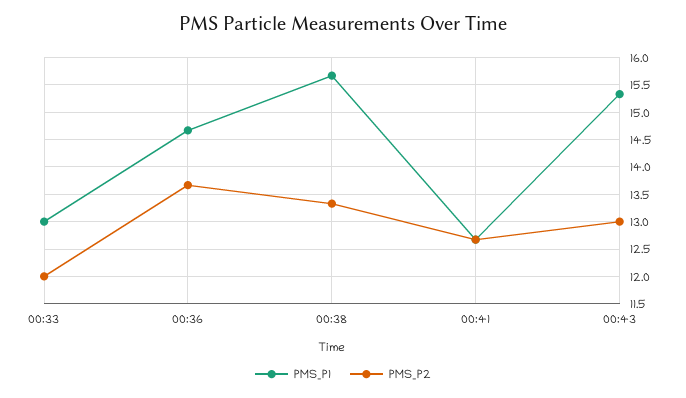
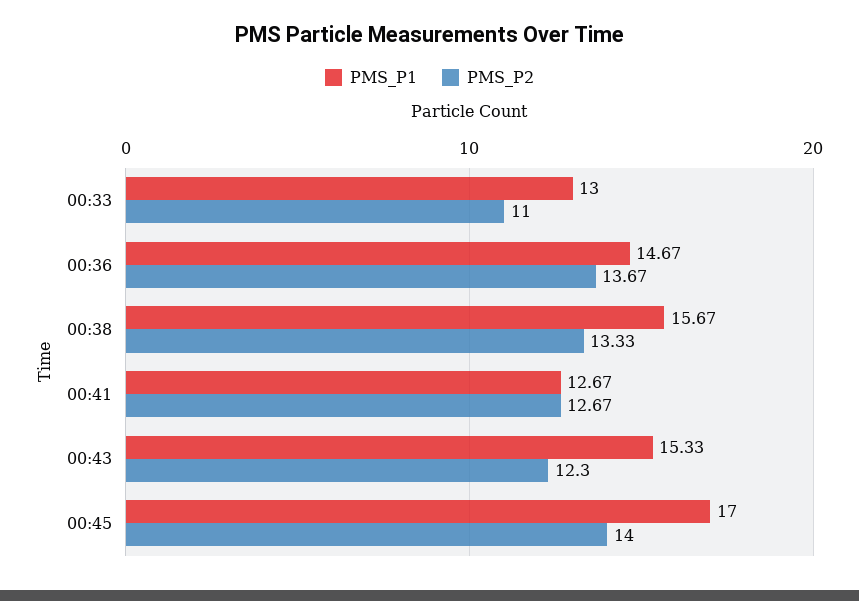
PMS_P2, 00:33: 12 -> 11
PMS_P2, 00:43: 13 -> 12.3
PMS_P1, 00:45: none -> 17
PMS_P2, 00:45: none -> 14

